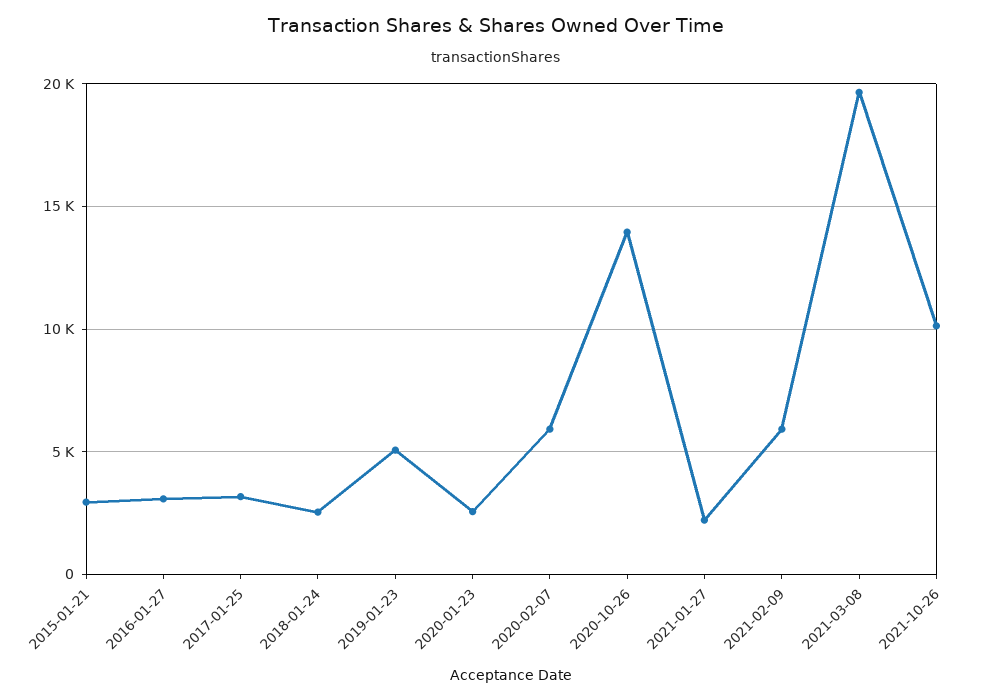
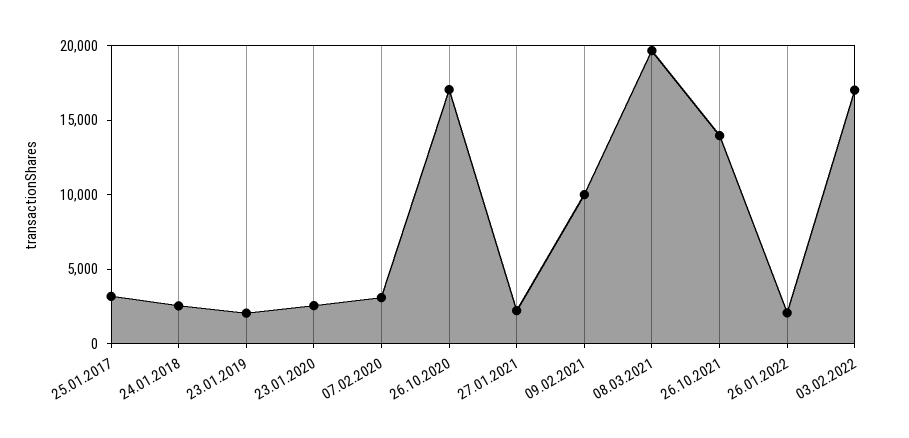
2015-01-21: 3000 -> none
2016-01-27: 3000 -> none
2019-01-23: 5000 -> 2000
2020-02-07: 6000 -> 3000
2020-10-26: 14000 -> 17000
2021-02-09: 6000 -> 10000
2021-10-26: 10000 -> 14000
26.01.2022: none -> 2000
03.02.2022: none -> 17000

